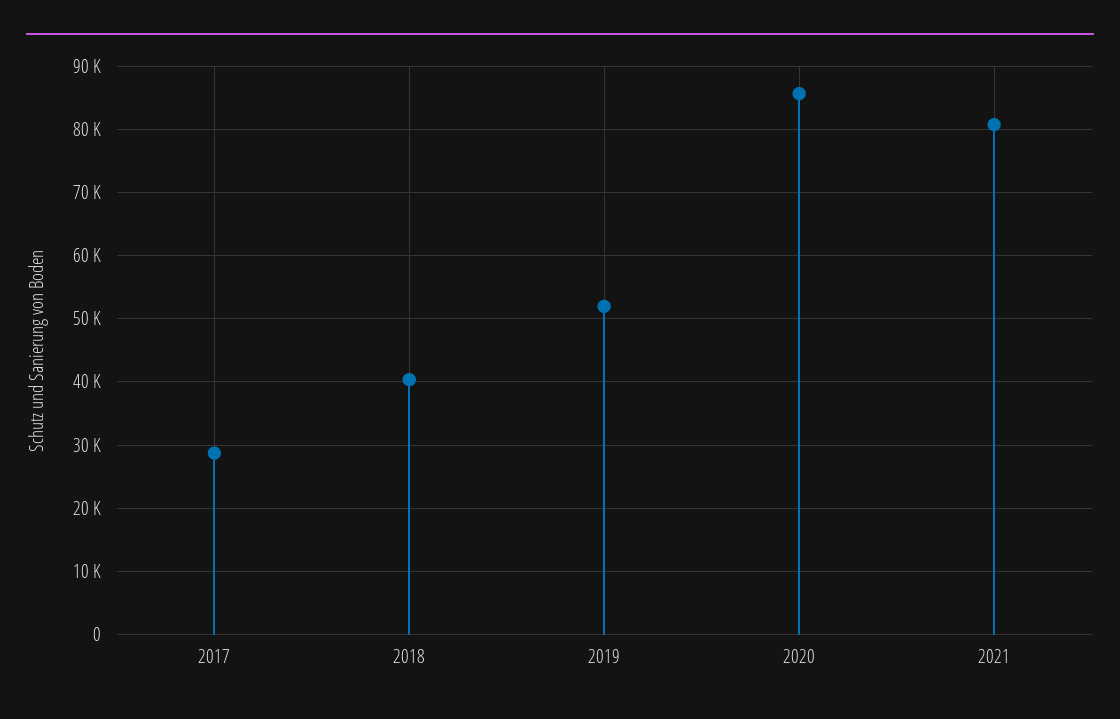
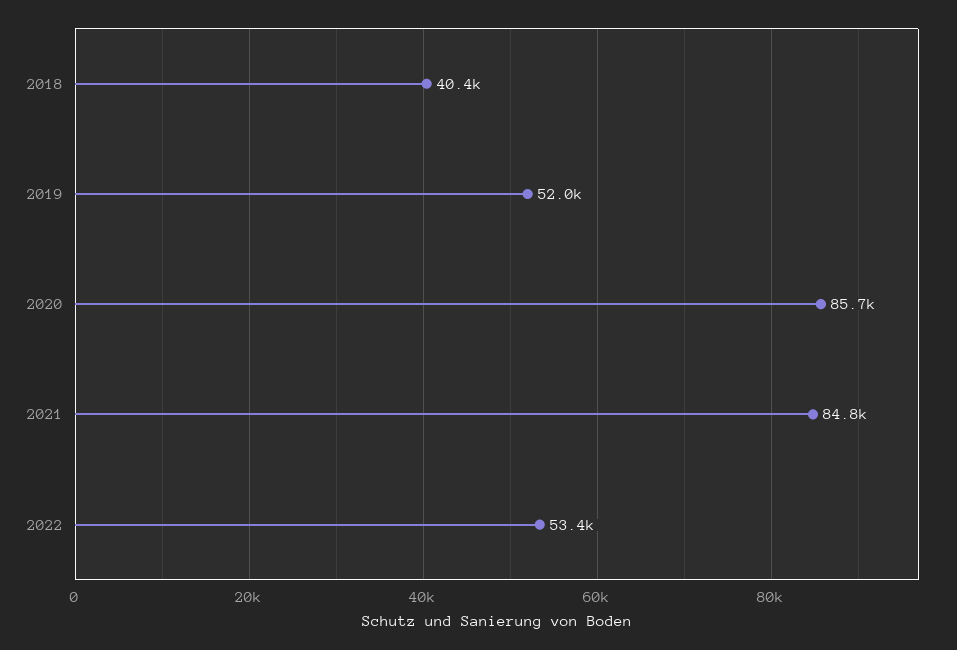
2017: 29000 -> none
2021: 81000 -> 84800
2022: none -> 53400

